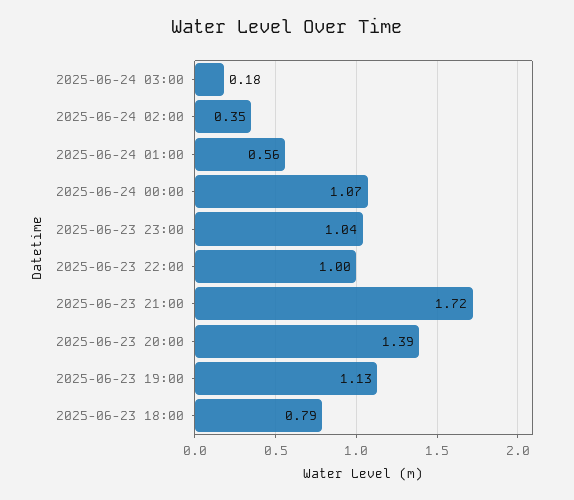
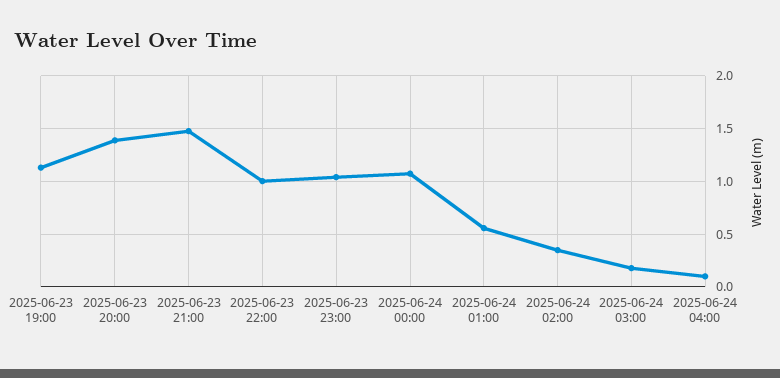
2025-06-23 21:00: 1.72 -> 1.5
2025-06-23 18:00: 0.79 -> none
2025-06-24 04:00: none -> 0.1

